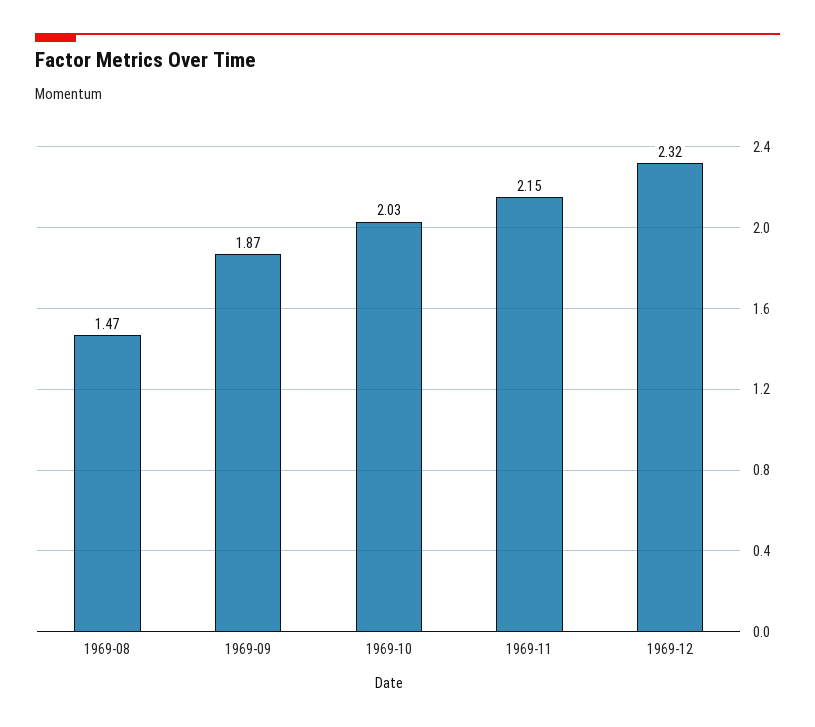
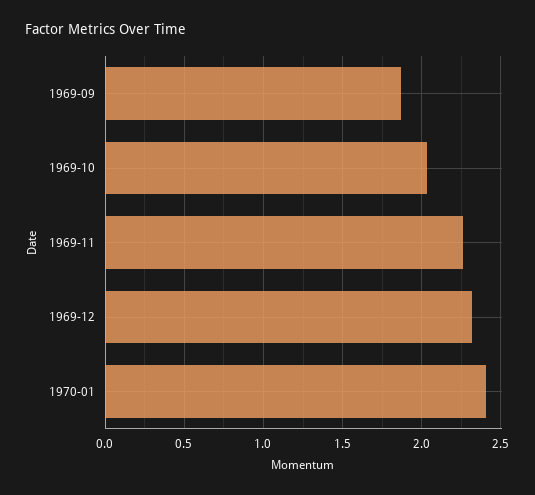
1969-08: 1.47 -> none
1969-11: 2.15 -> 2.25
1970-01: none -> 2.4

